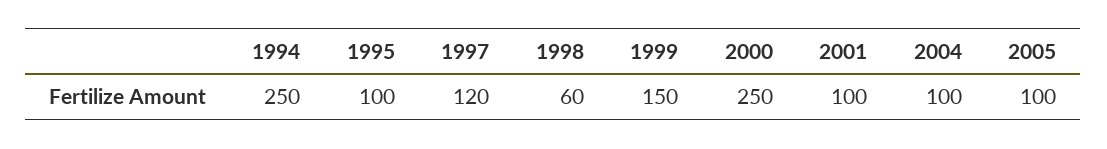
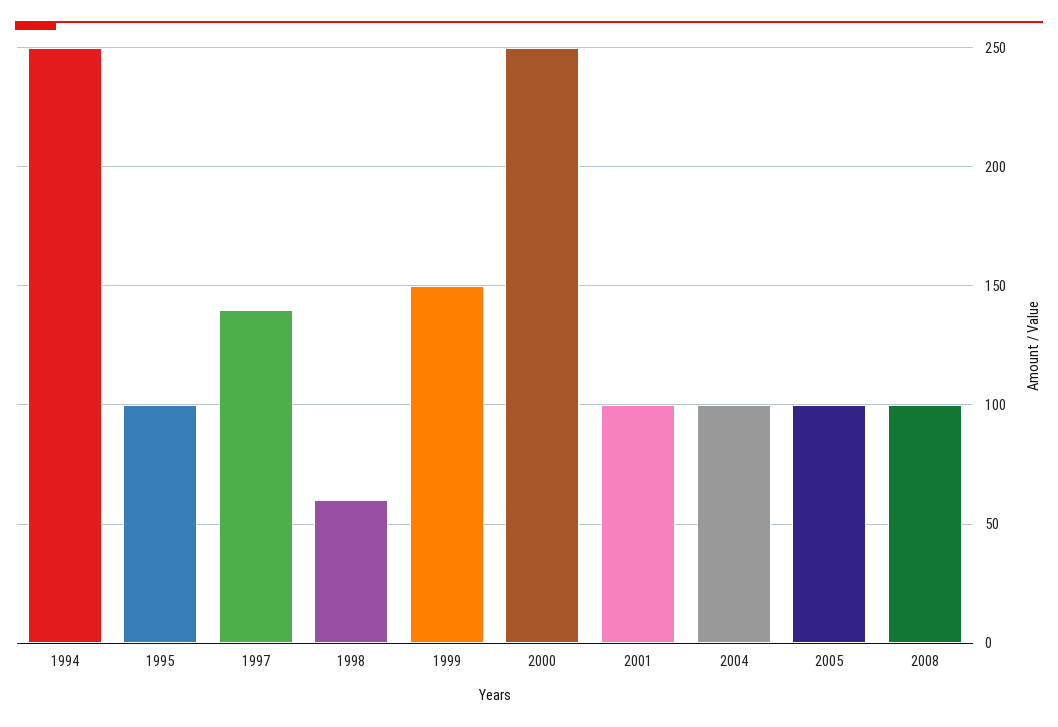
1997: 120 -> 140
2008: none -> 100

